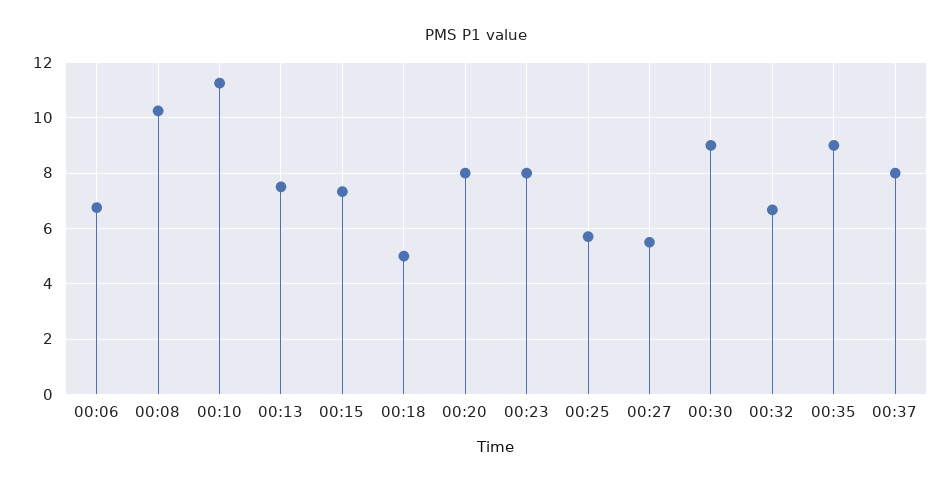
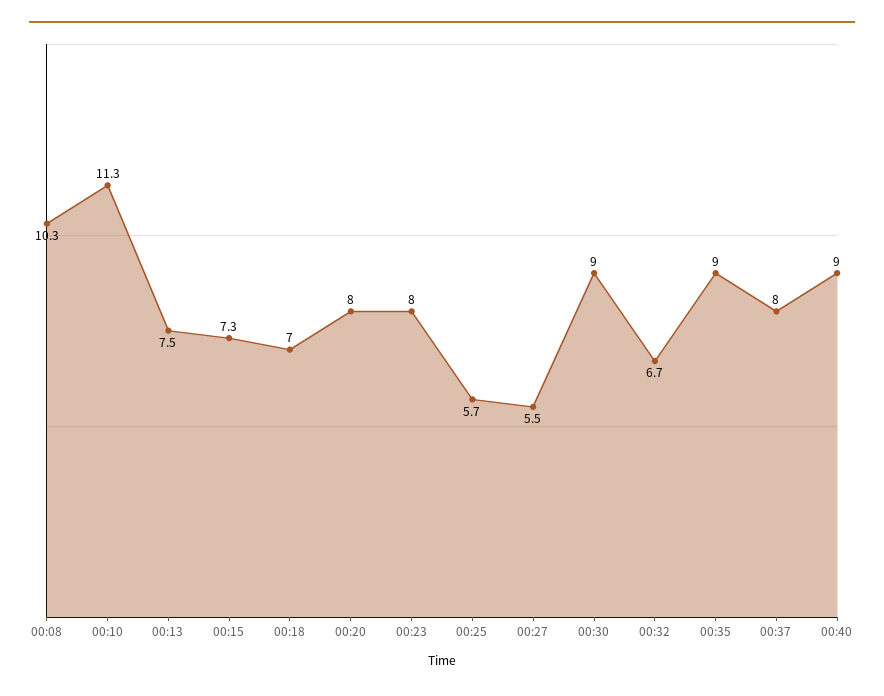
00:06: 6.75 -> none
00:18: 5 -> 7
00:40: none -> 9

